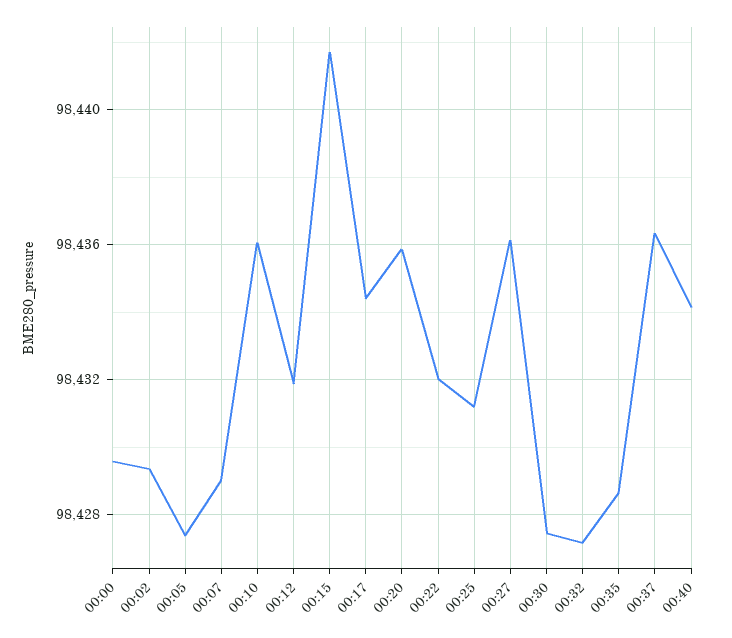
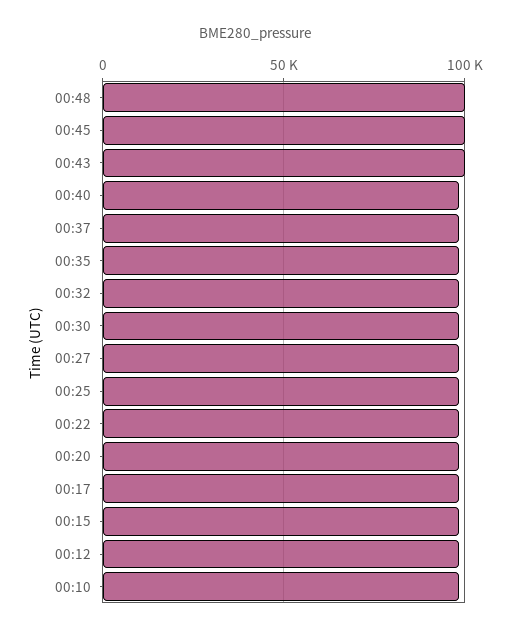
00:00: 98429.5 -> none
00:02: 98429.5 -> none
00:05: 98427.5 -> none
00:07: 98429 -> none
00:48: none -> 100000
00:45: none -> 100000
00:43: none -> 100000

